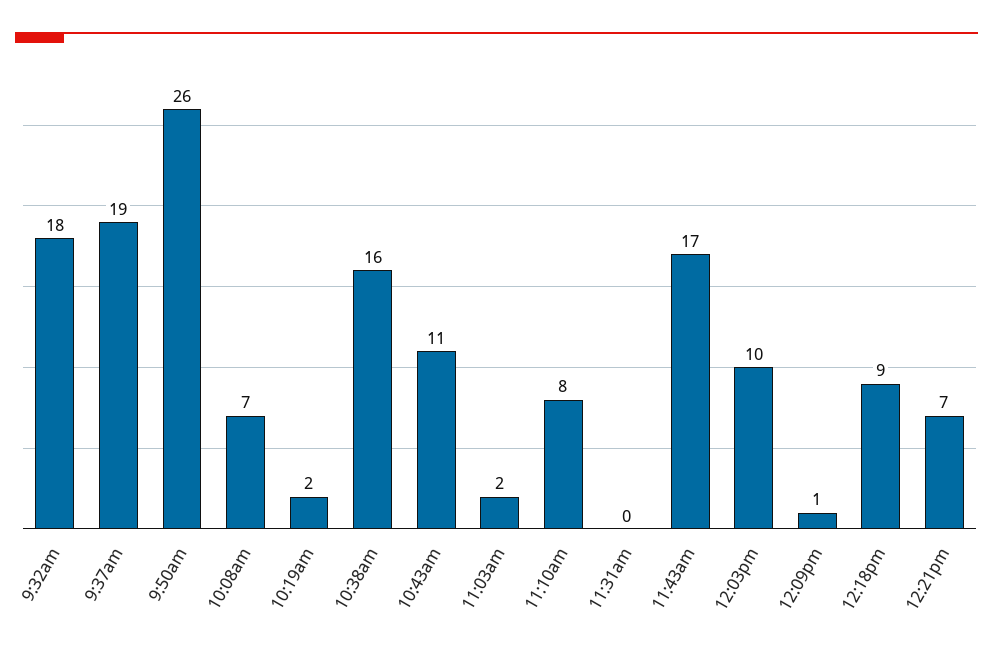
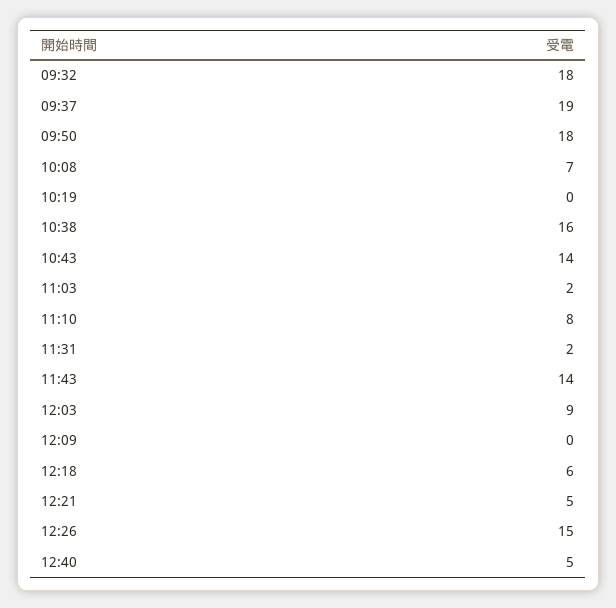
9:50am: 26 -> 18
10:19am: 2 -> 0
10:43am: 11 -> 14
11:31am: 0 -> 2
11:43am: 17 -> 14
12:03pm: 10 -> 9
12:09pm: 1 -> 0
12:18pm: 9 -> 6
12:21pm: 7 -> 5
12:26: none -> 15
12:40: none -> 5

